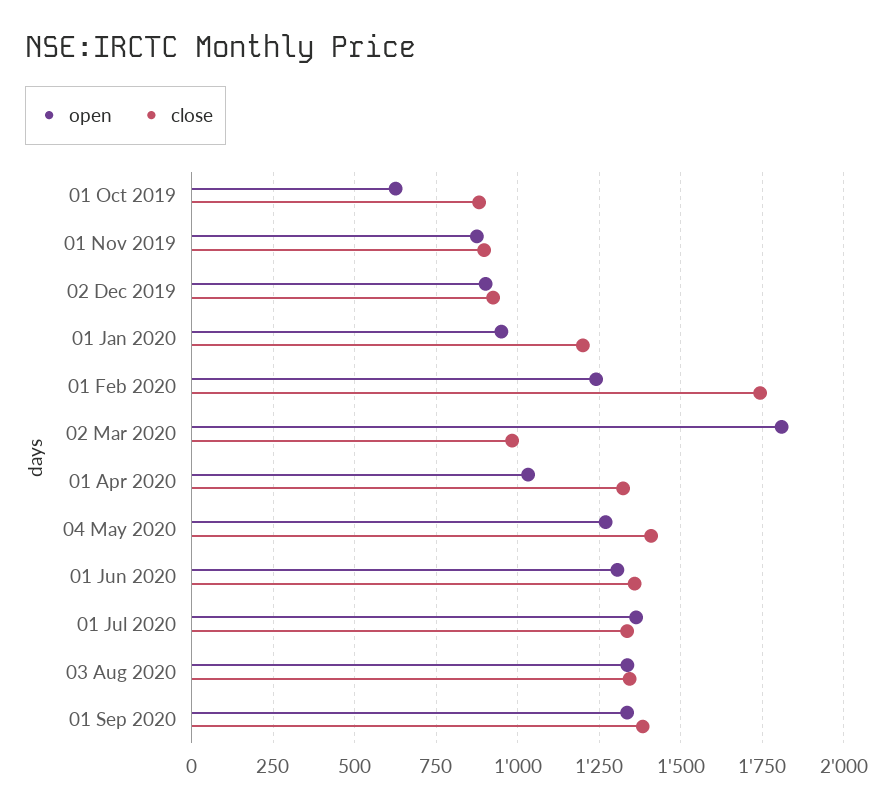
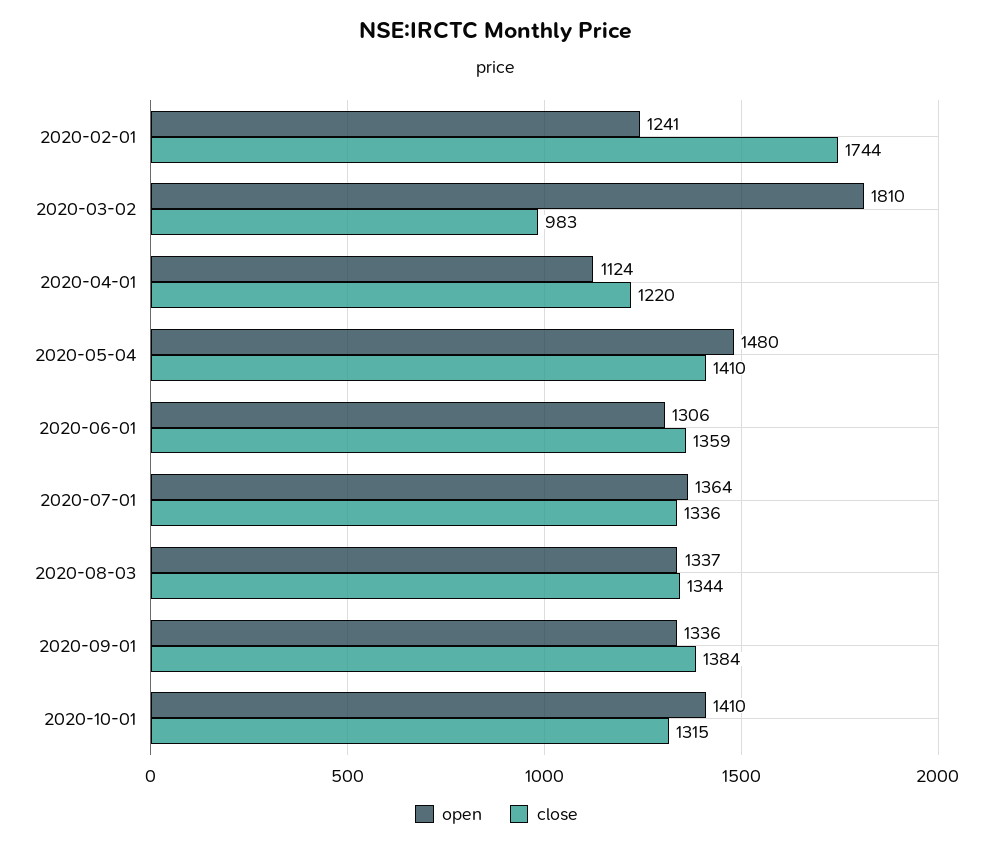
open, 01 Oct 2019: 625 -> none
close, 01 Oct 2019: 875 -> none
open, 01 Nov 2019: 875 -> none
close, 01 Nov 2019: 900 -> none
open, 02 Dec 2019: 900 -> none
close, 02 Dec 2019: 925 -> none
open, 01 Jan 2020: 950 -> none
close, 01 Jan 2020: 1200 -> none
open, 01 Apr 2020: 1025 -> 1124
close, 01 Apr 2020: 1325 -> 1220
open, 04 May 2020: 1275 -> 1480
open, 2020-10-01: none -> 1410
close, 2020-10-01: none -> 1315

